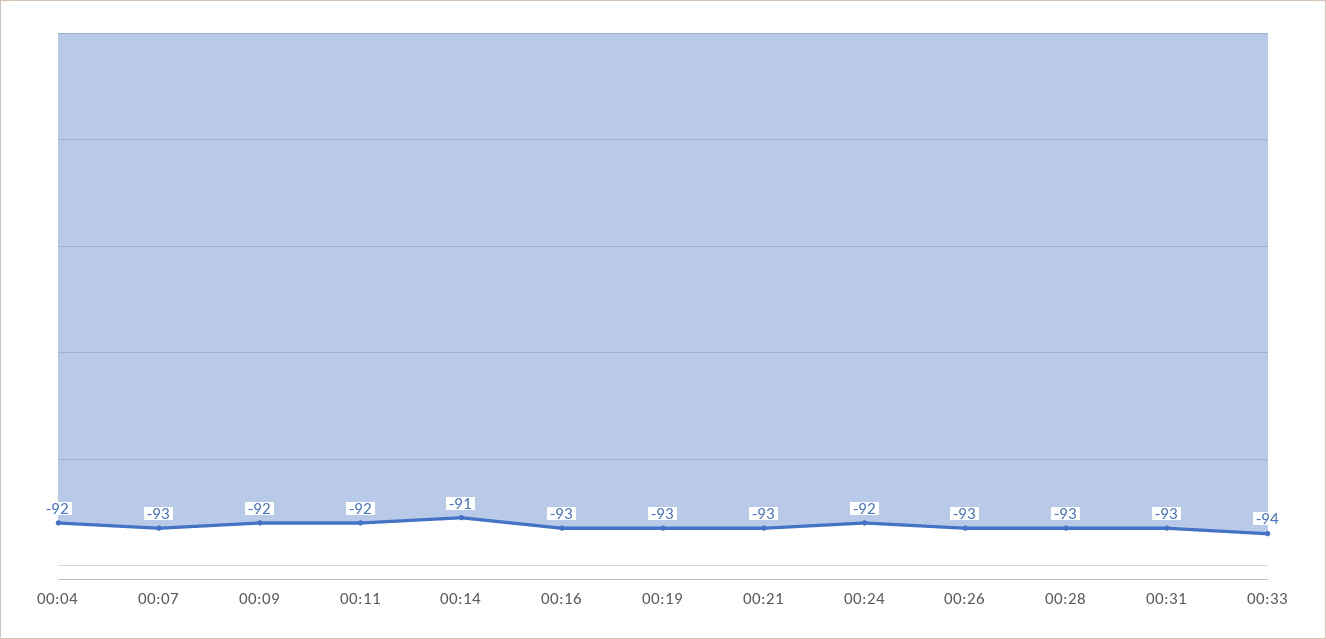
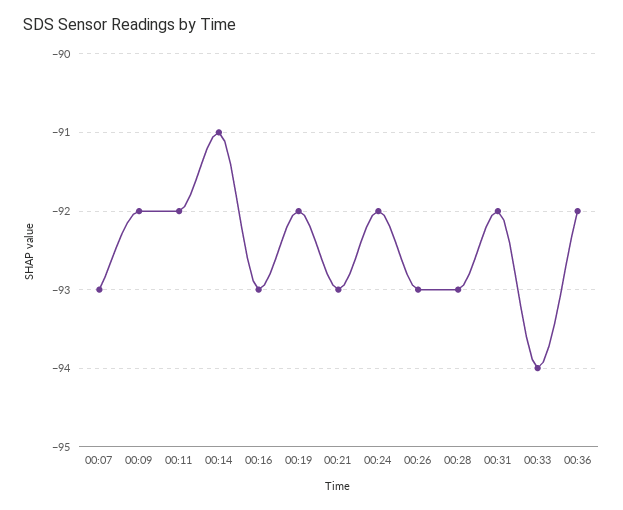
00:04: -92 -> none
00:19: -93 -> -92
00:31: -93 -> -92
00:36: none -> -92

